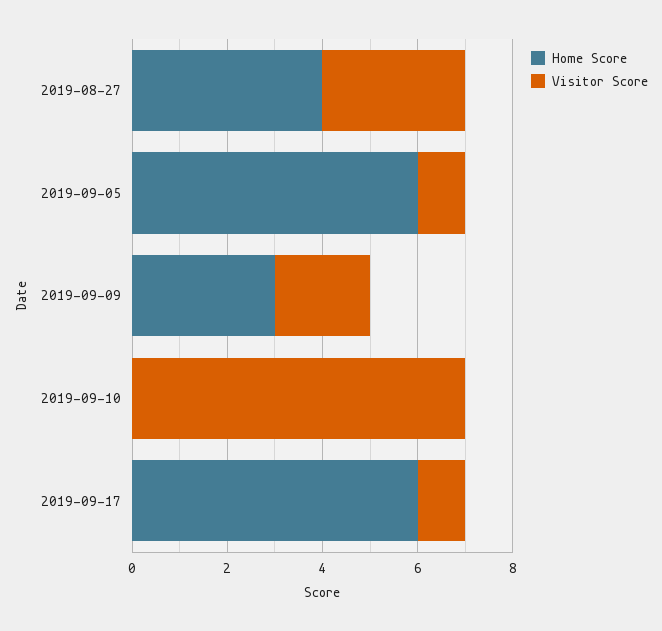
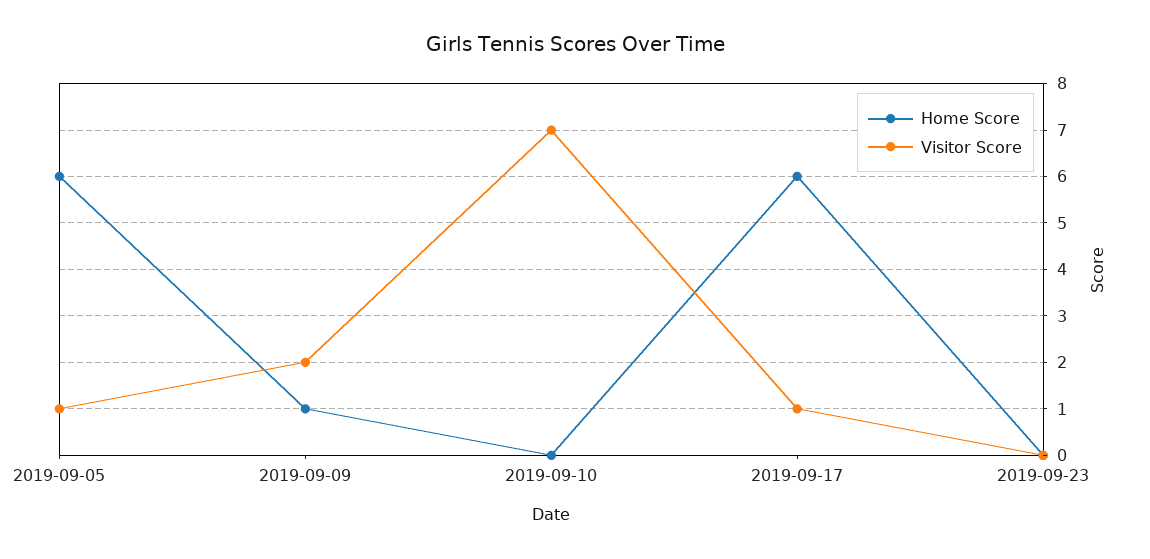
Home Score, 2019-08-27: 4 -> none
Visitor Score, 2019-08-27: 3 -> none
Home Score, 2019-09-09: 3 -> 1
Home Score, 2019-09-23: none -> 0
Visitor Score, 2019-09-23: none -> 0

